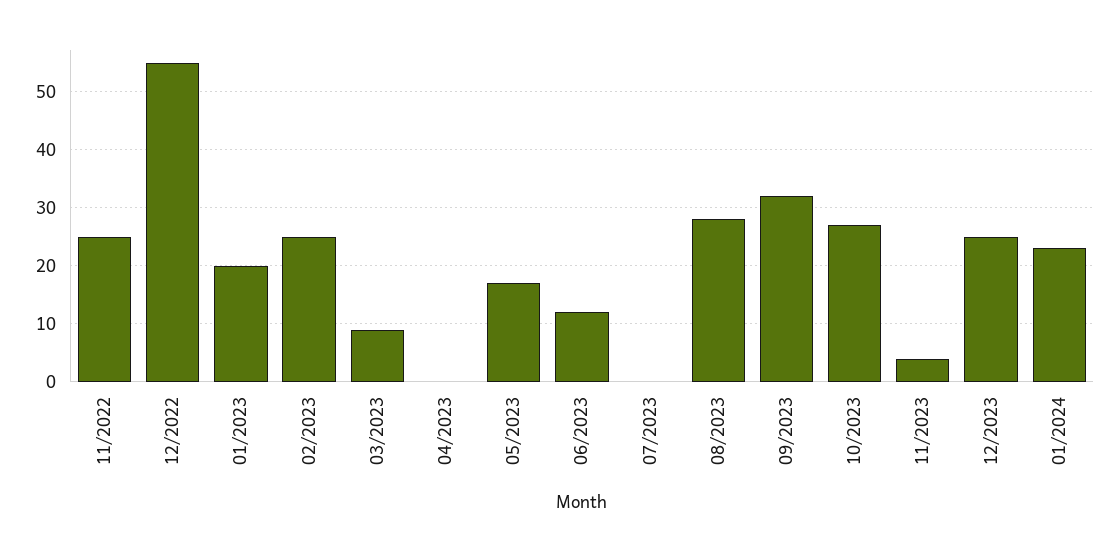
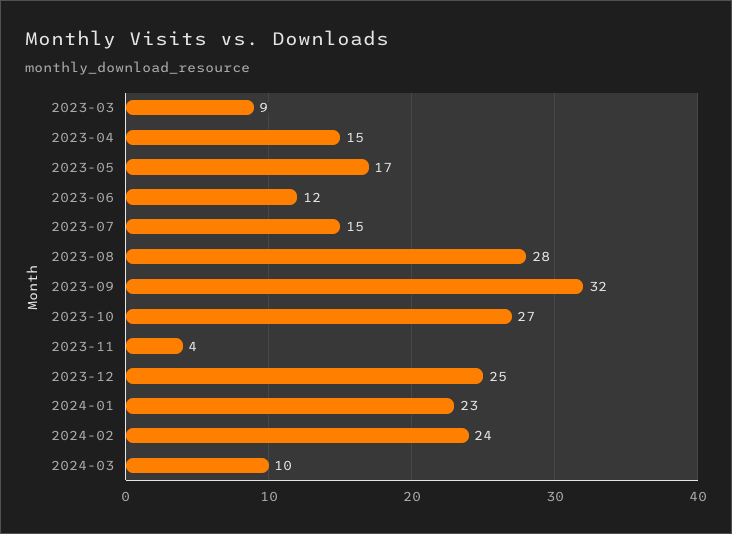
11/2022: 25 -> none
12/2022: 55 -> none
01/2023: 20 -> none
02/2023: 25 -> none
04/2023: 0 -> 15
07/2023: 0 -> 15
2024-02: none -> 24
2024-03: none -> 10

